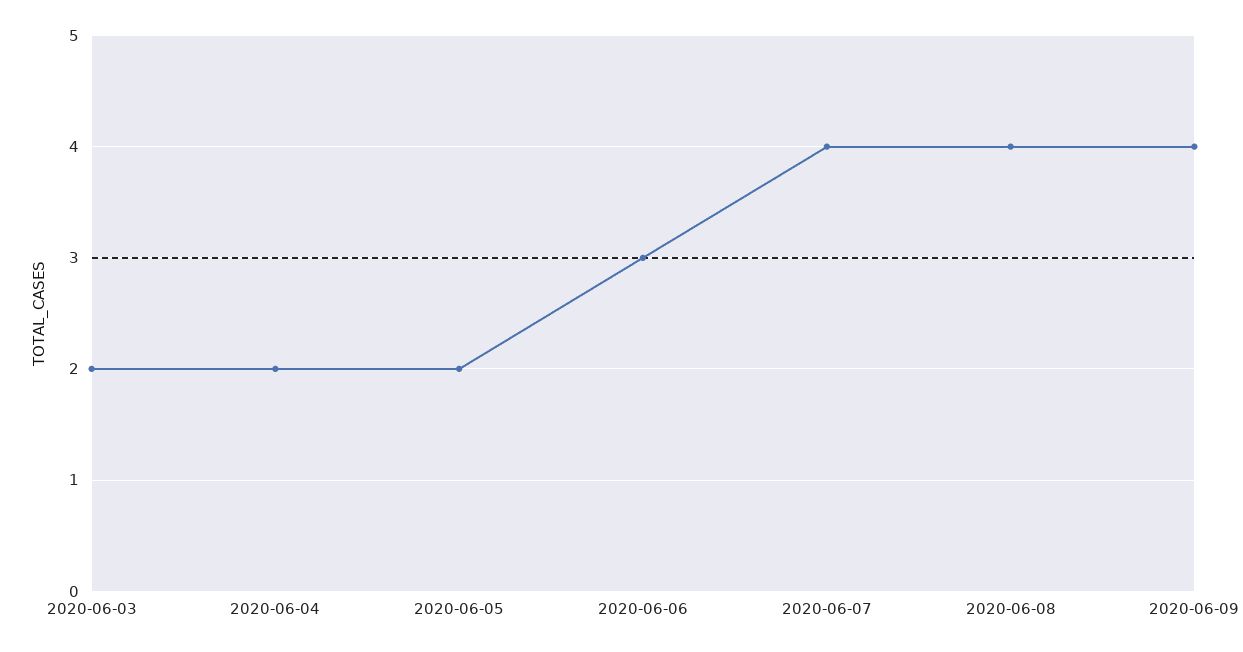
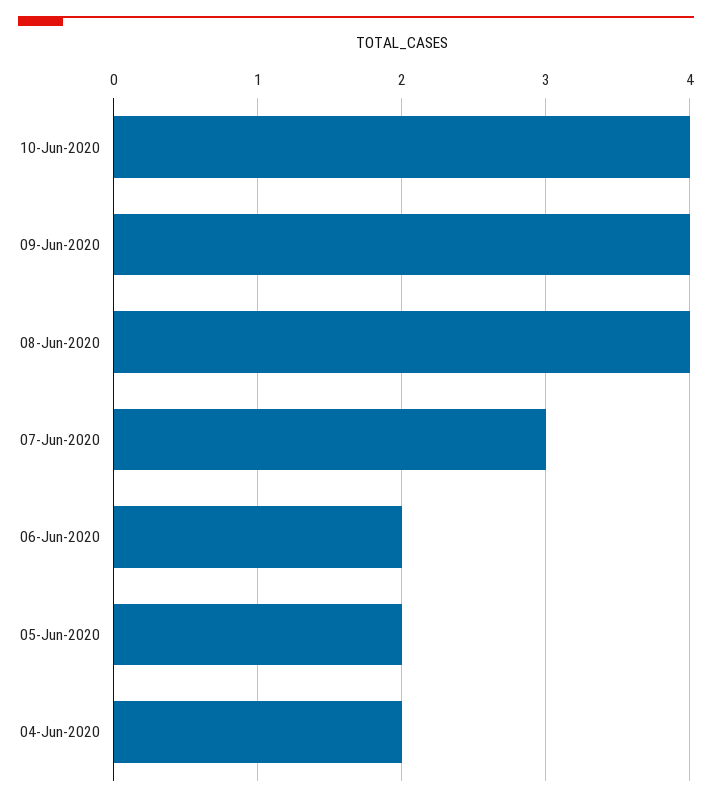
2020-06-03: 2 -> none
2020-06-06: 3 -> 2
2020-06-07: 4 -> 3
10-Jun-2020: none -> 4

